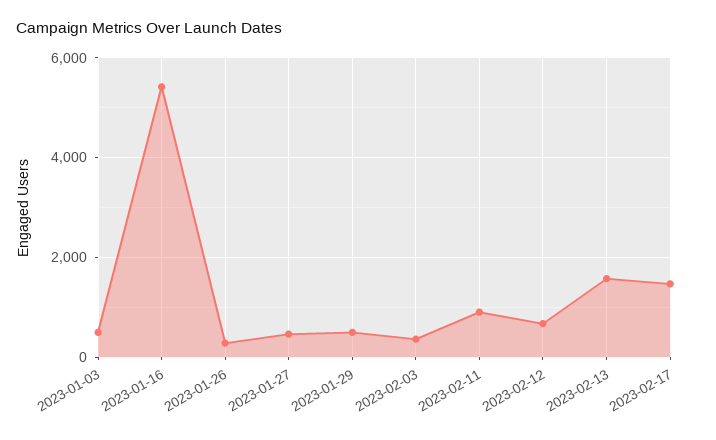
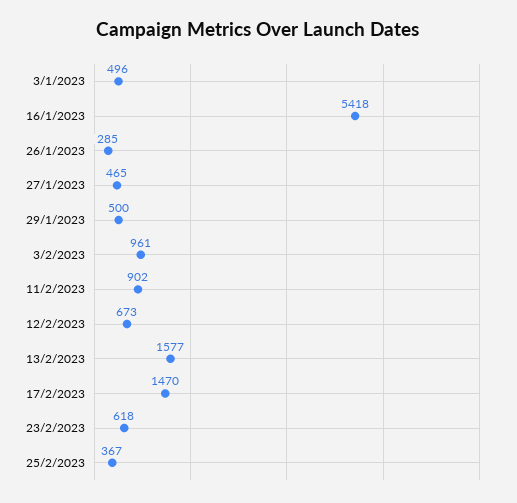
2023-02-03: 400 -> 961
23/2/2023: none -> 618
25/2/2023: none -> 367

